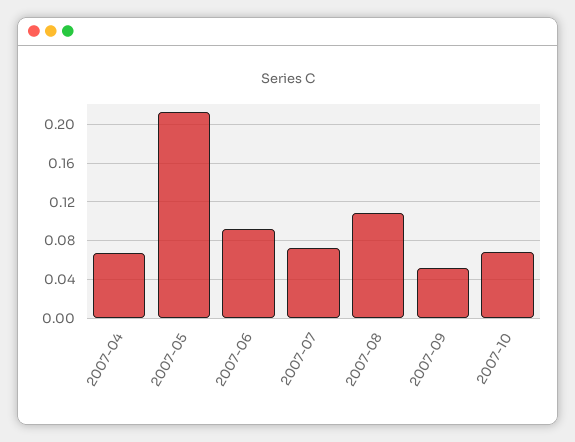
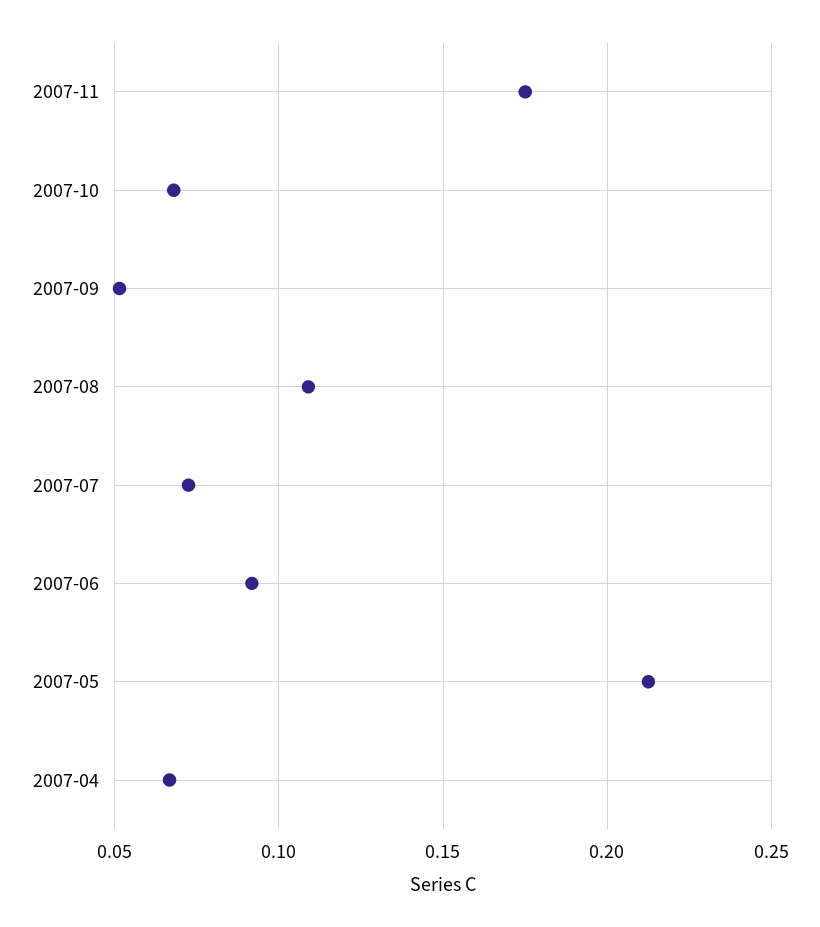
2007-11: none -> 0.175

